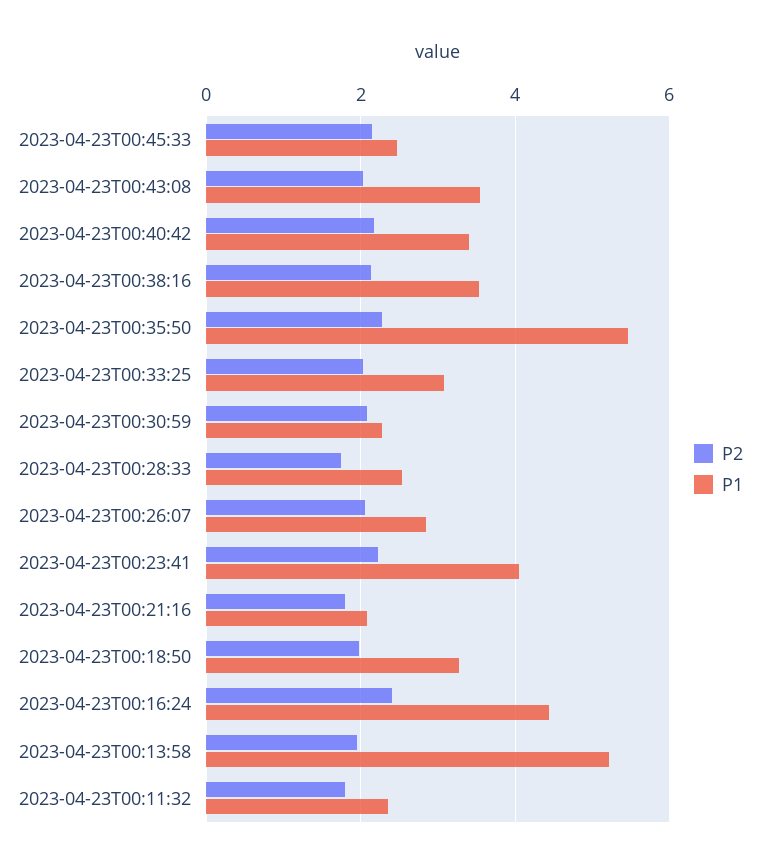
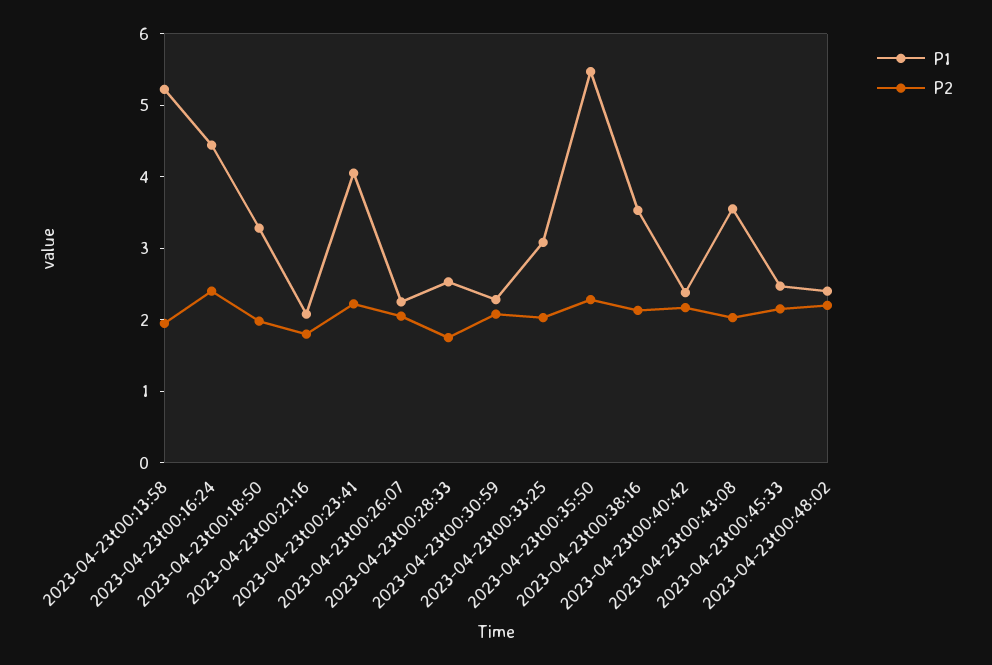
P1, 2023-04-23T00:40:42: 3.4 -> 2.4
P1, 2023-04-23T00:26:07: 2.8 -> 2.2
P2, 2023-04-23T00:11:32: 1.8 -> none
P1, 2023-04-23T00:11:32: 2.4 -> none
P1, 2023-04-23t00:48:02: none -> 2.4
P2, 2023-04-23t00:48:02: none -> 2.2

